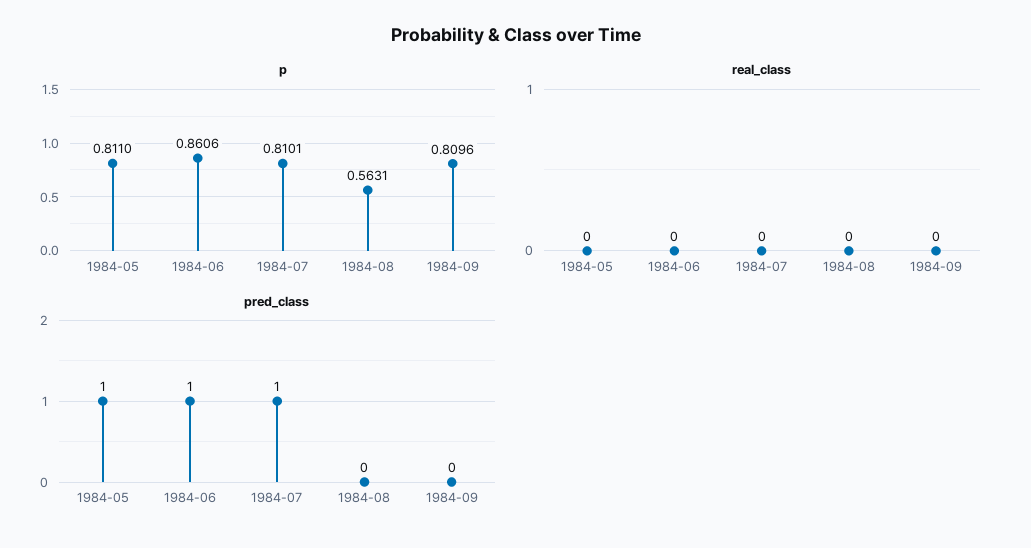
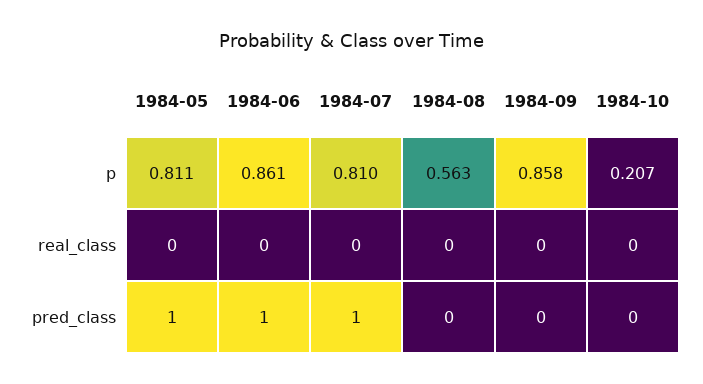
p, 1984-09: 0.8096 -> 0.858
p, 1984-10: none -> 0.207
real_class, 1984-10: none -> 0
pred_class, 1984-10: none -> 0

